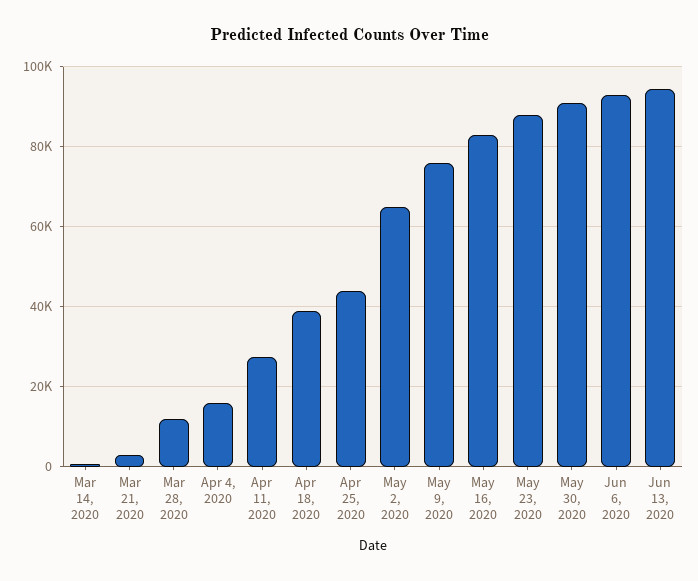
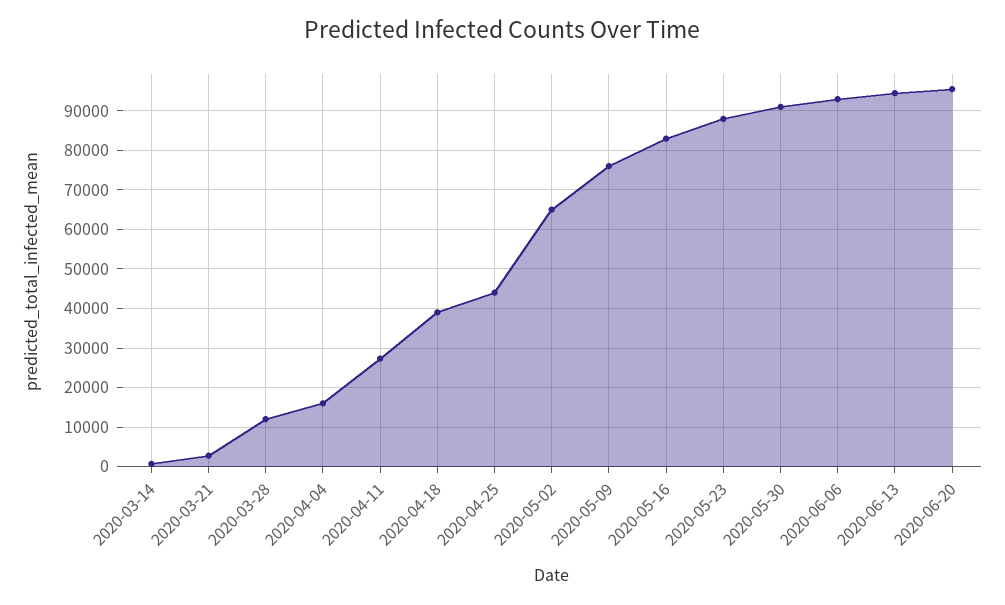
2020-06-20: none -> 96000

